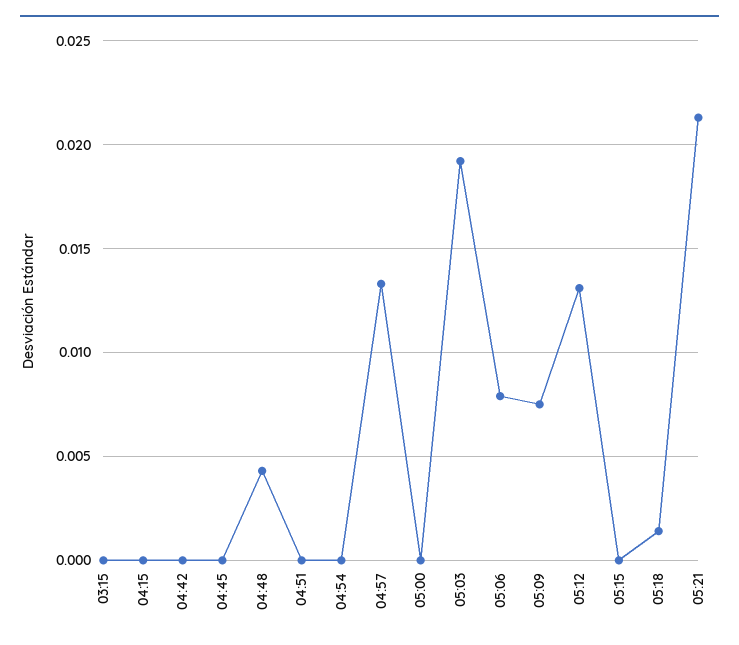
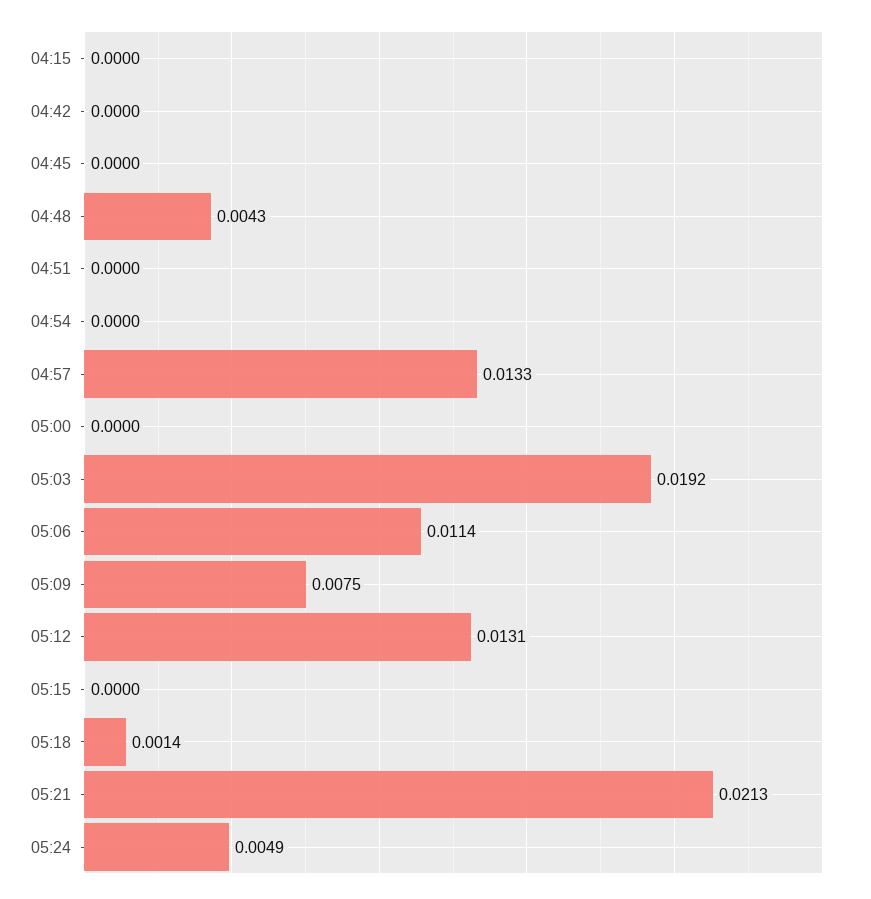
03:15: 0 -> none
05:06: 0.008 -> 0.0114
05:24: none -> 0.0049

